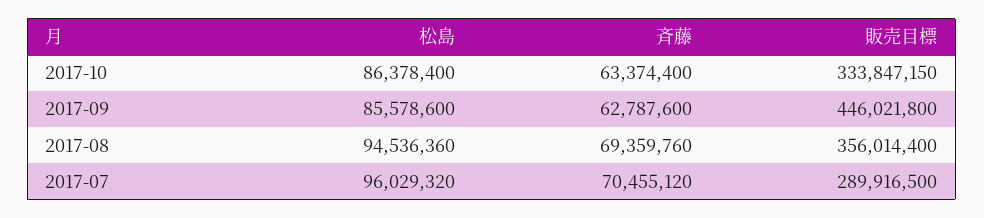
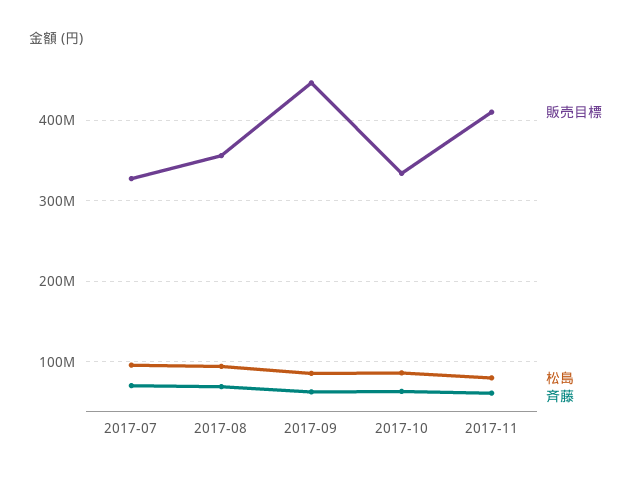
販売目標, 2017-07: 289916500 -> 330000000
販売目標, 2017-11: none -> 410000000
松島, 2017-11: none -> 80000000
斉藤, 2017-11: none -> 60000000

